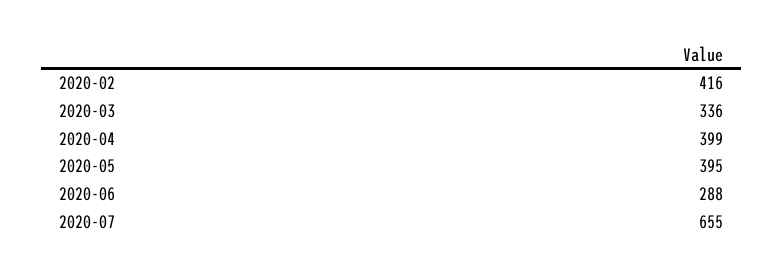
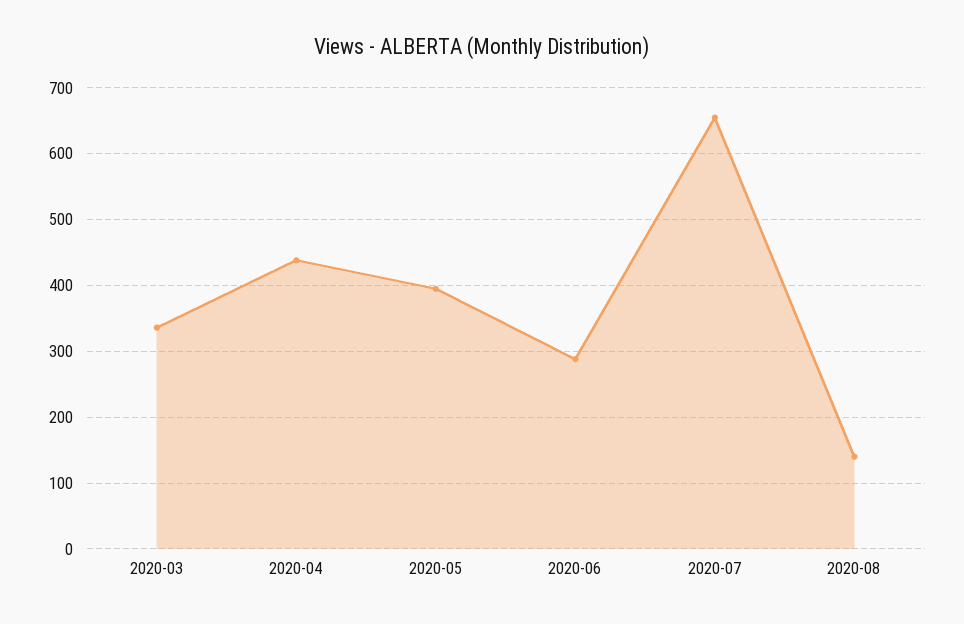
2020-02: 416 -> none
2020-04: 399 -> 440
2020-08: none -> 140

